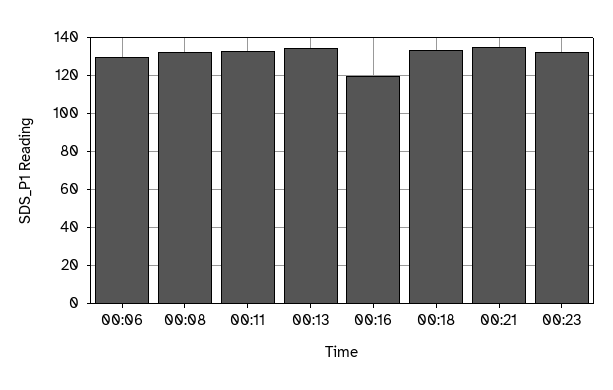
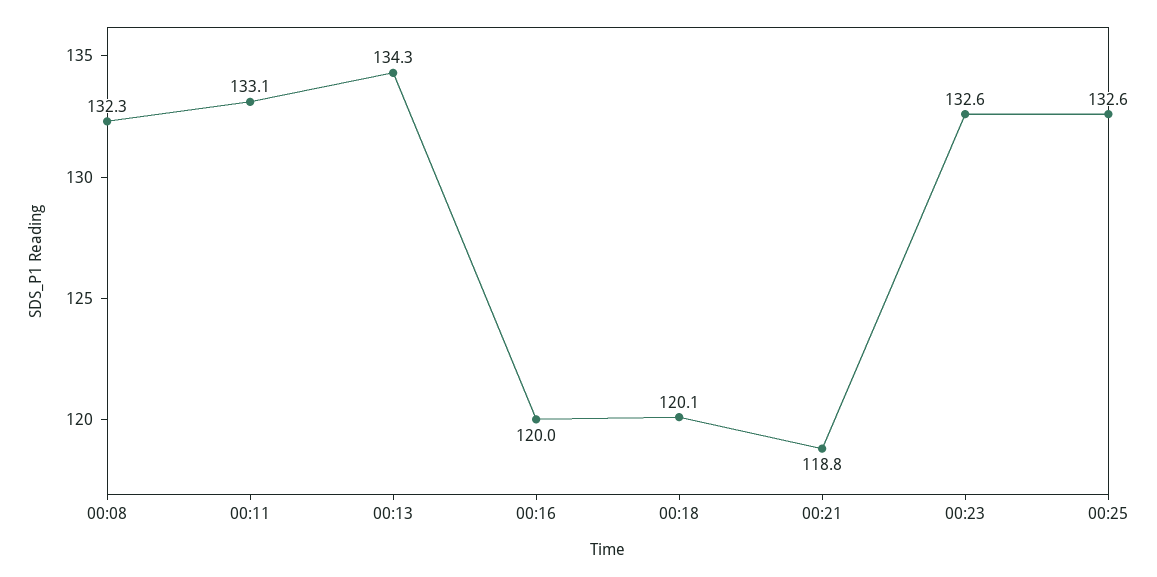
00:06: 130 -> none
00:18: 135 -> 120.1
00:21: 135 -> 118.8
00:25: none -> 132.6

